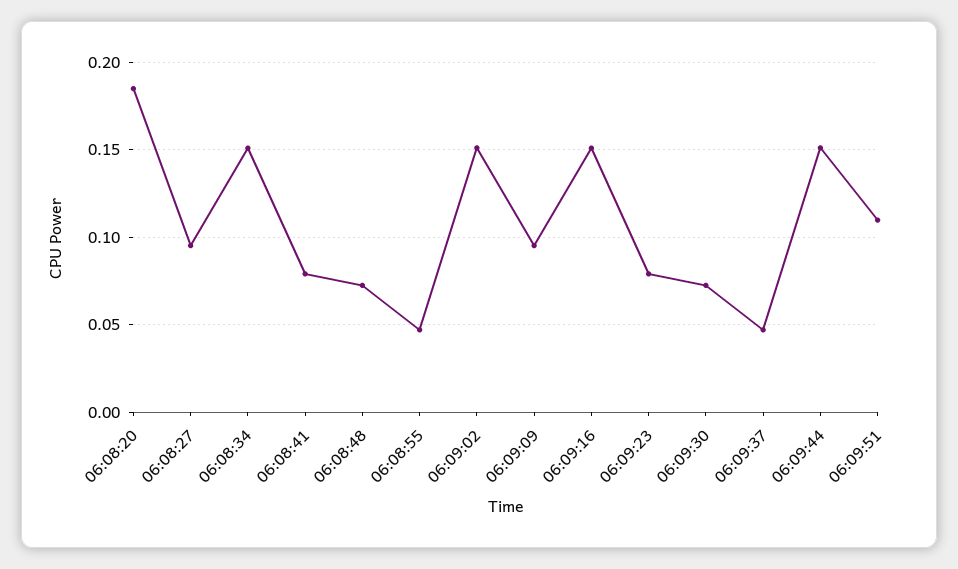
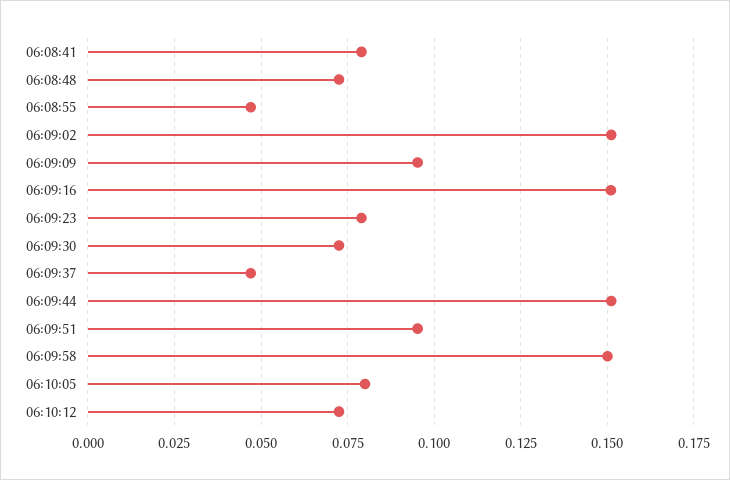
06:08:20: 0.185 -> none
06:08:27: 0.095 -> none
06:08:34: 0.15 -> none
06:09:51: 0.11 -> 0.095
06:09:58: none -> 0.15
06:10:05: none -> 0.08
06:10:12: none -> 0.0725

